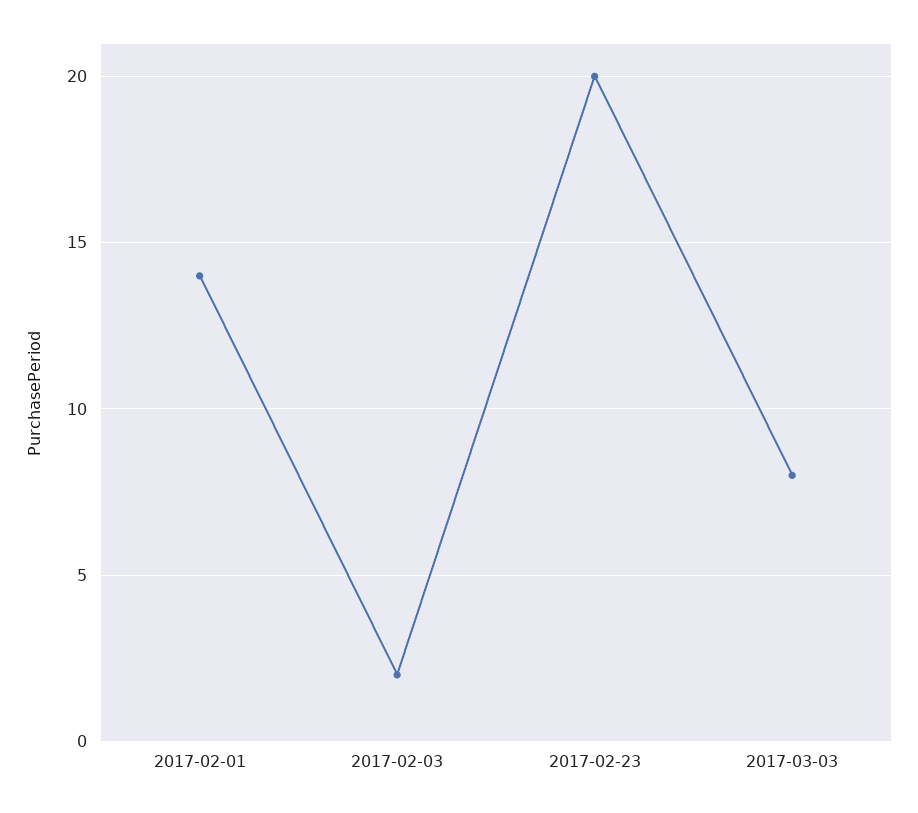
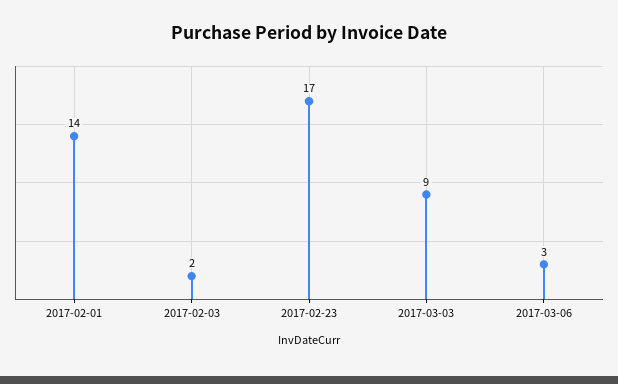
2017-02-23: 20 -> 17
2017-03-03: 8 -> 9
2017-03-06: none -> 3

